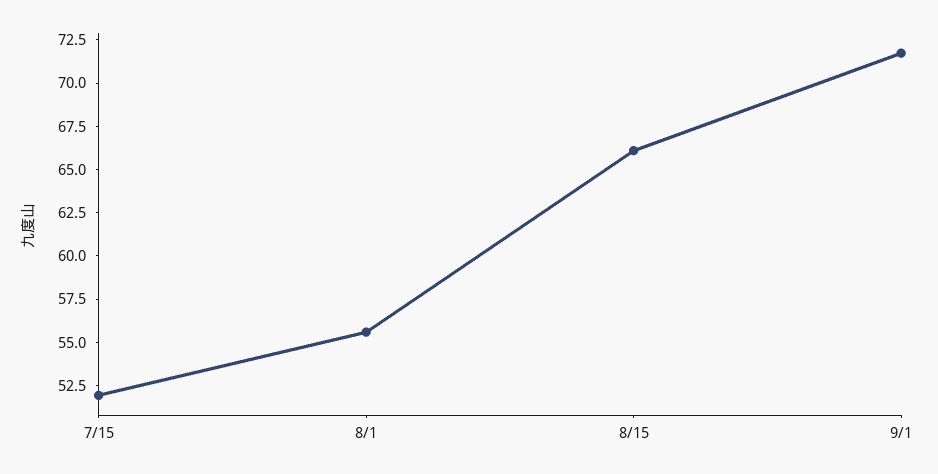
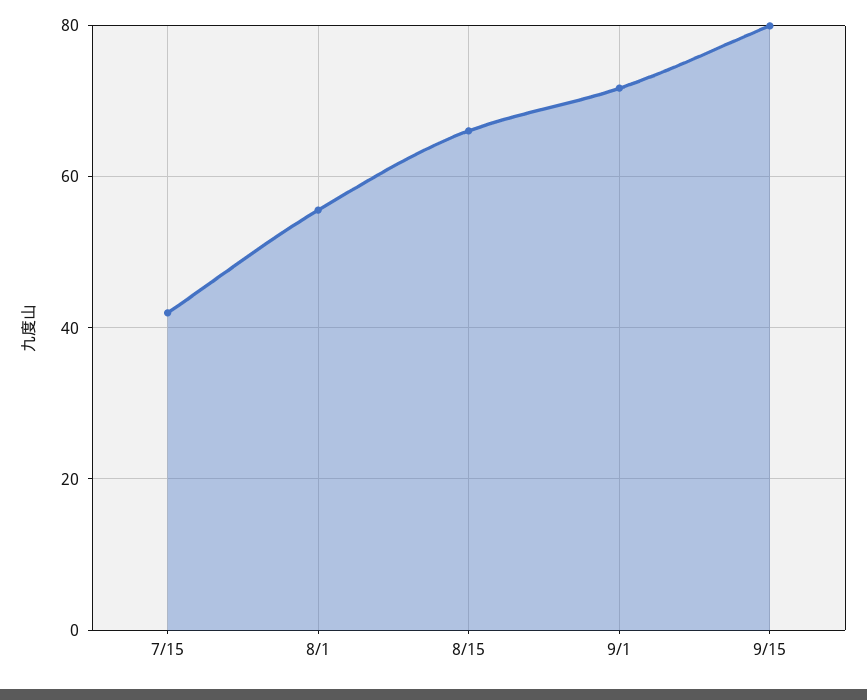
7/15: 52 -> 42
9/15: none -> 80

